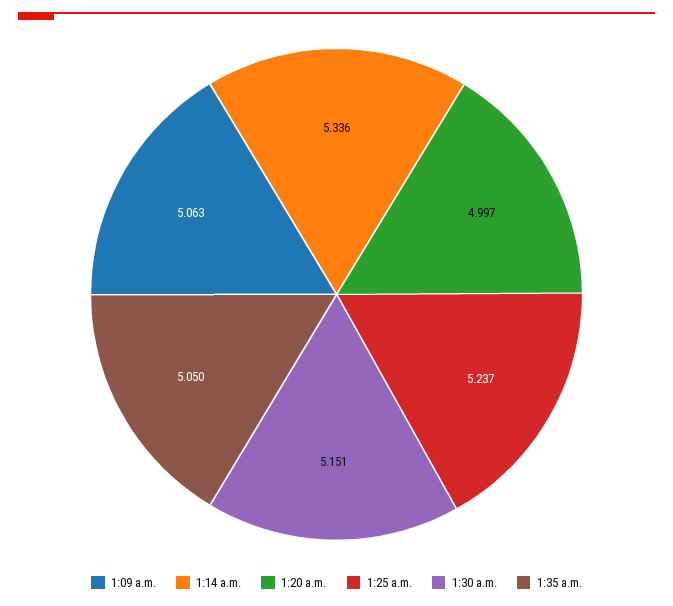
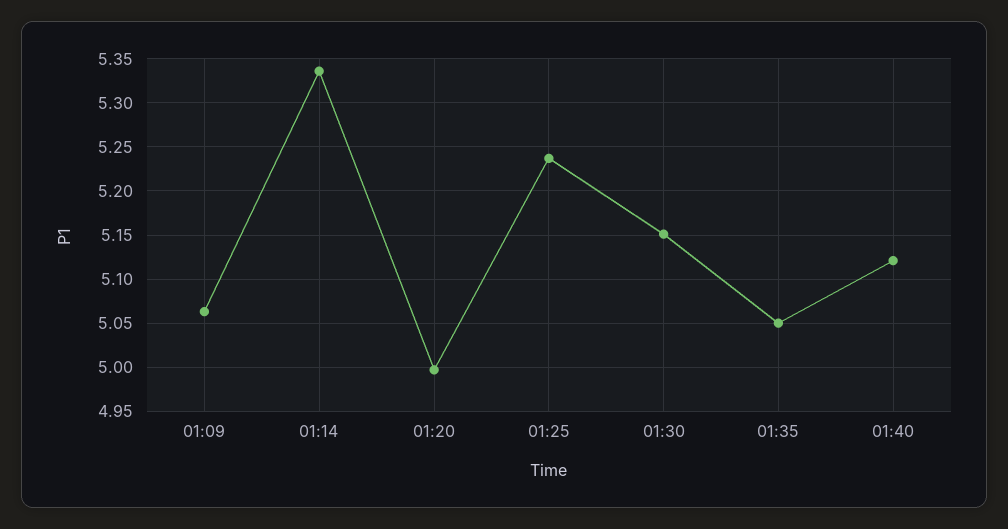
01:40: none -> 5.12

